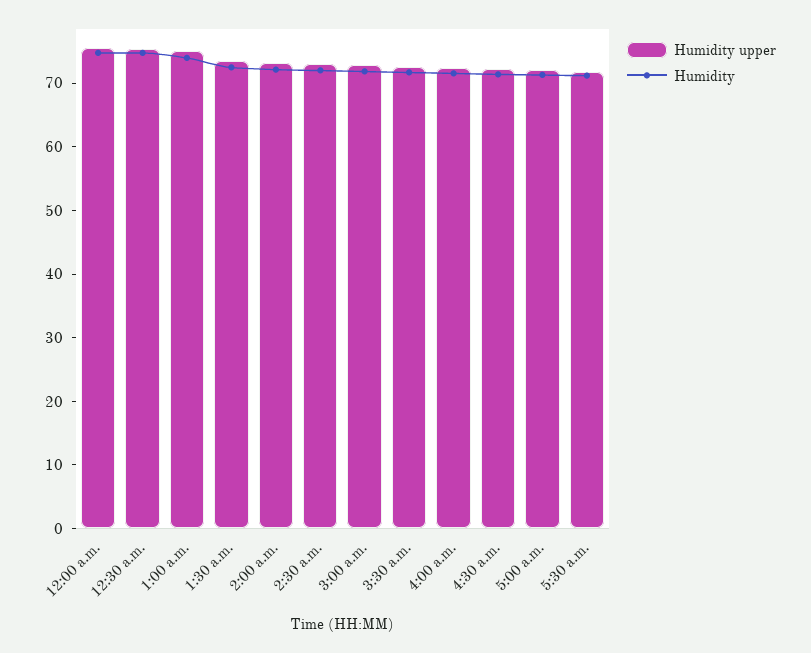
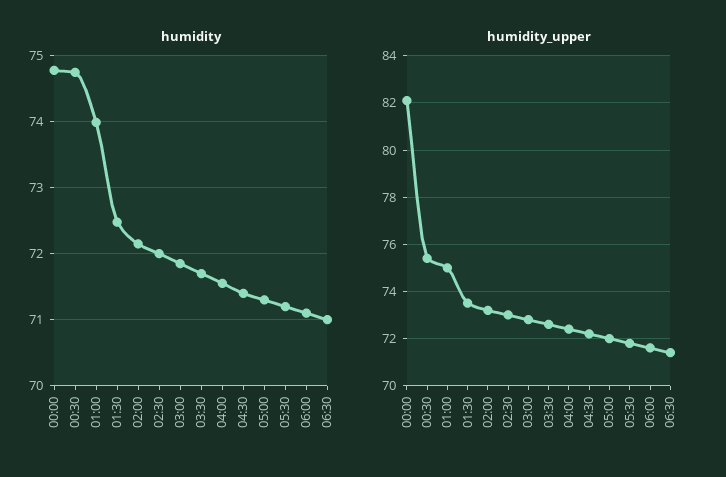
Humidity upper, 12:00 a.m.: 76 -> 82
Humidity, 06:00: none -> 71.1
Humidity, 06:30: none -> 71
Humidity upper, 06:00: none -> 71.5
Humidity upper, 06:30: none -> 71.5

